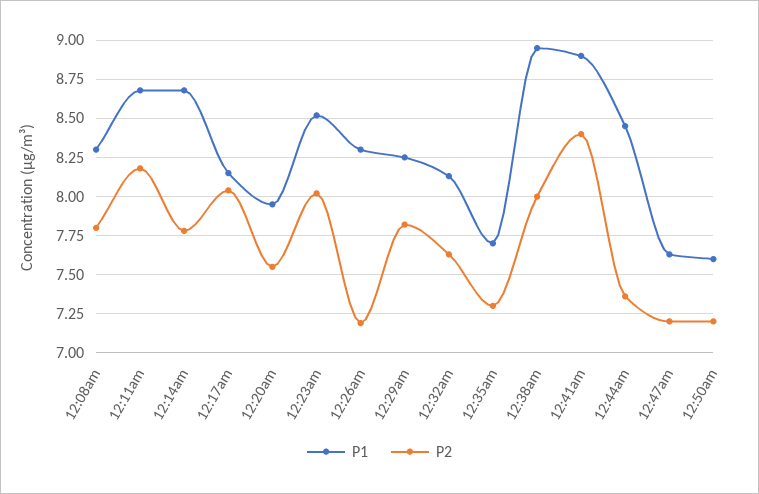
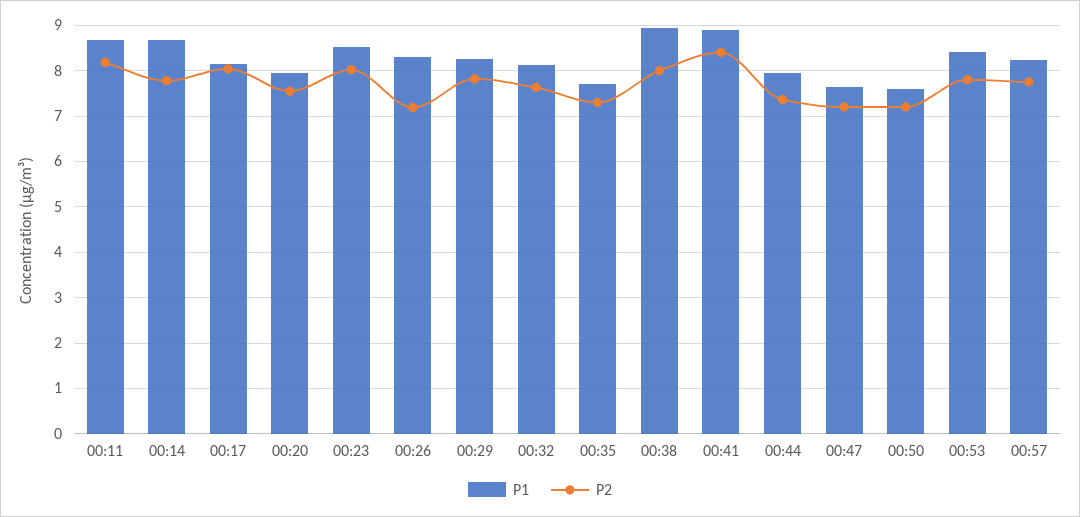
P1, 12:08am: 8.3 -> none
P2, 12:08am: 7.8 -> none
P1, 12:44am: 8.45 -> 8
P1, 00:53: none -> 8.4
P2, 00:53: none -> 7.8
P1, 00:57: none -> 8.2
P2, 00:57: none -> 7.8

